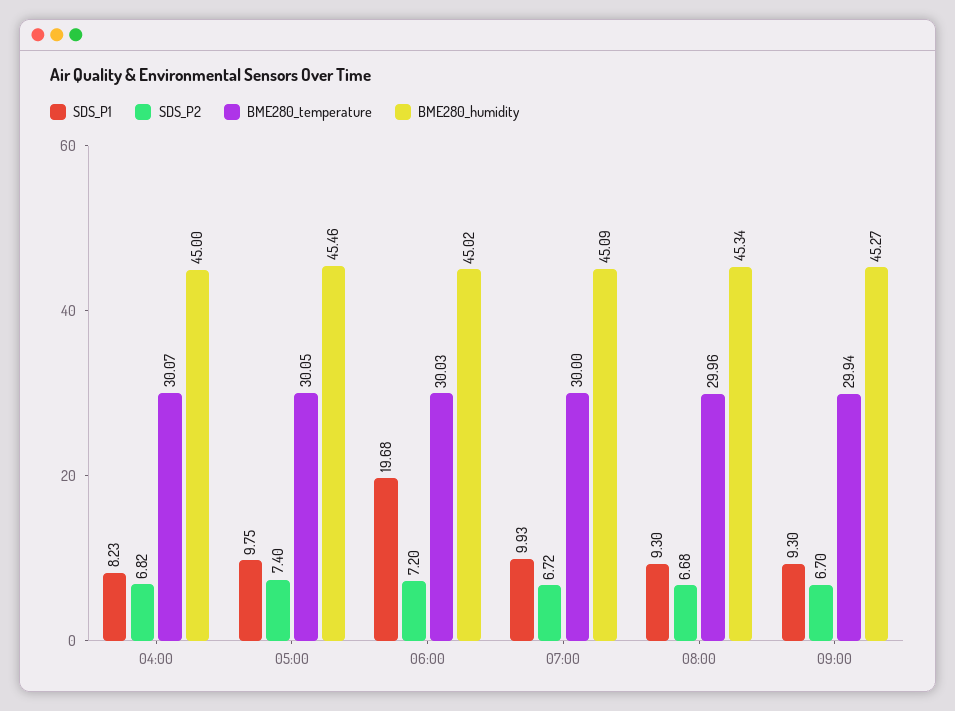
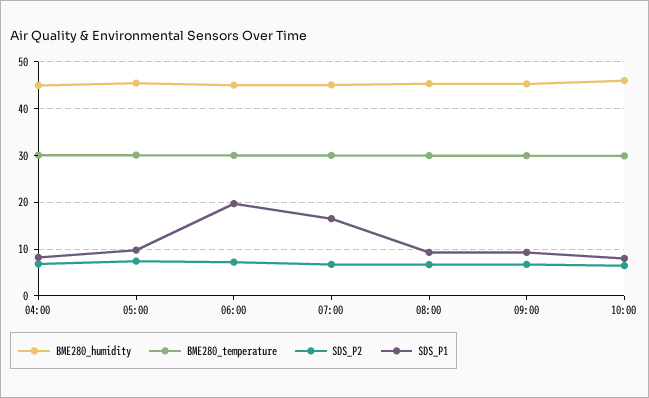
SDS_P1, 07:00: 9.93 -> 16
BME280_humidity, 10:00: none -> 46
BME280_temperature, 10:00: none -> 30
SDS_P2, 10:00: none -> 6
SDS_P1, 10:00: none -> 8

